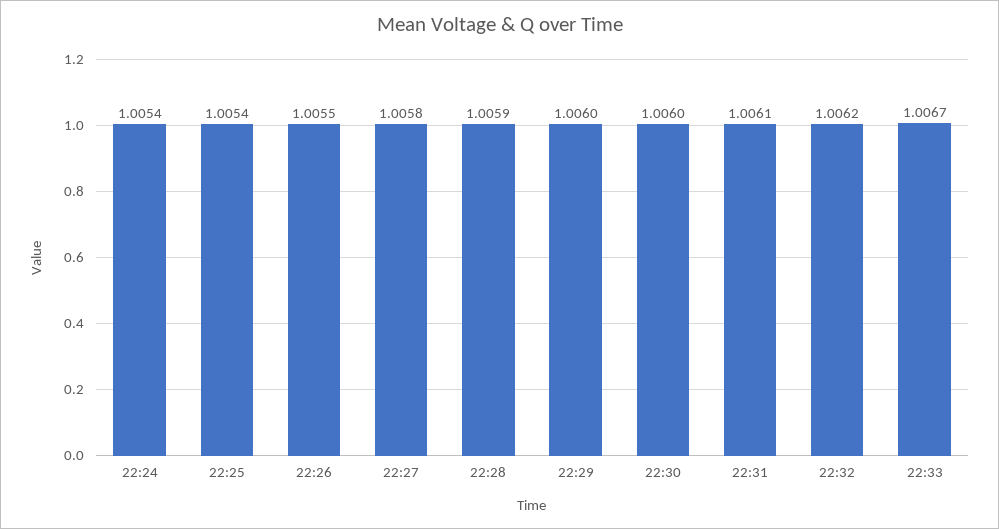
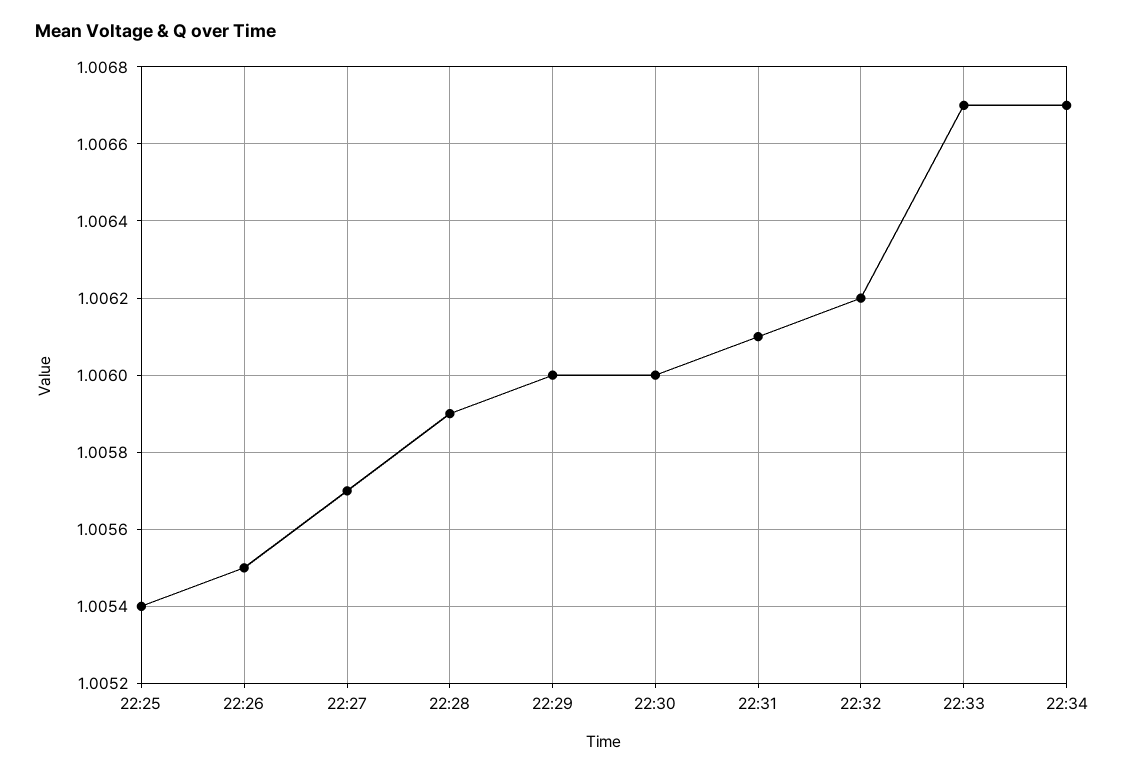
22:24: 1.0054 -> none
22:27: 1.0058 -> 1.0057
22:34: none -> 1.0067

